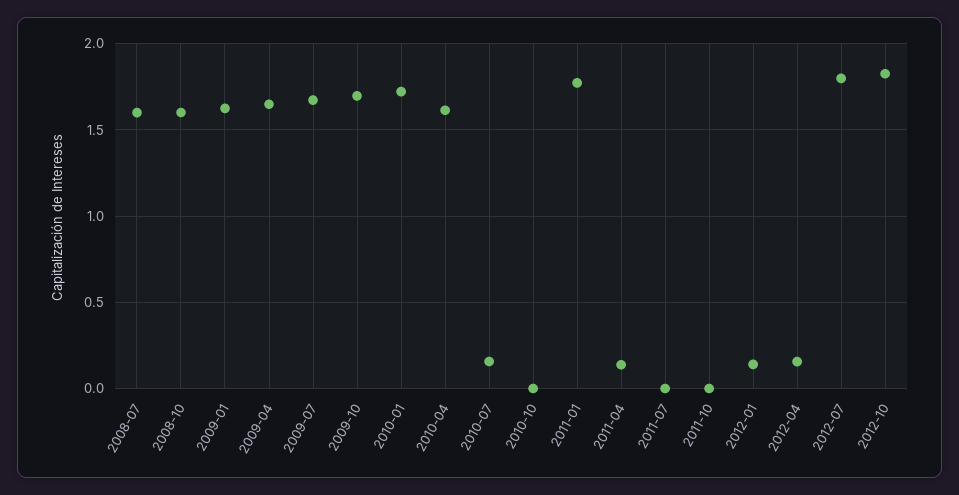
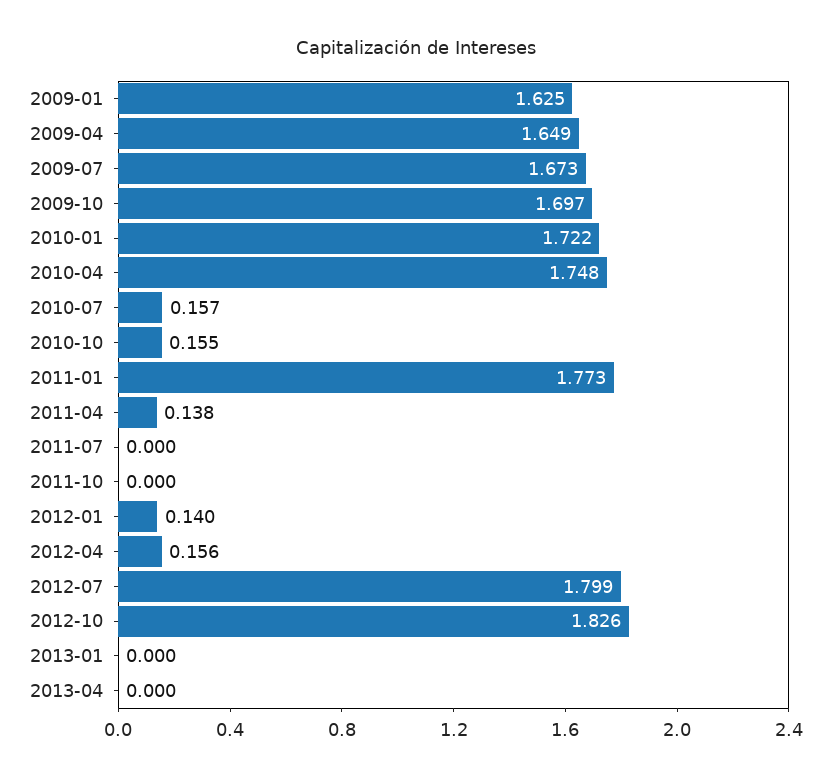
2008-07: 1.6 -> none
2008-10: 1.6 -> none
2010-04: 1.6 -> 1.748
2010-10: 0 -> 0.155
2013-01: none -> 0
2013-04: none -> 0

